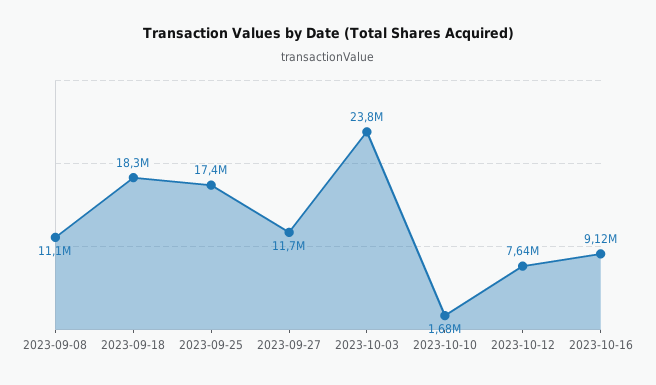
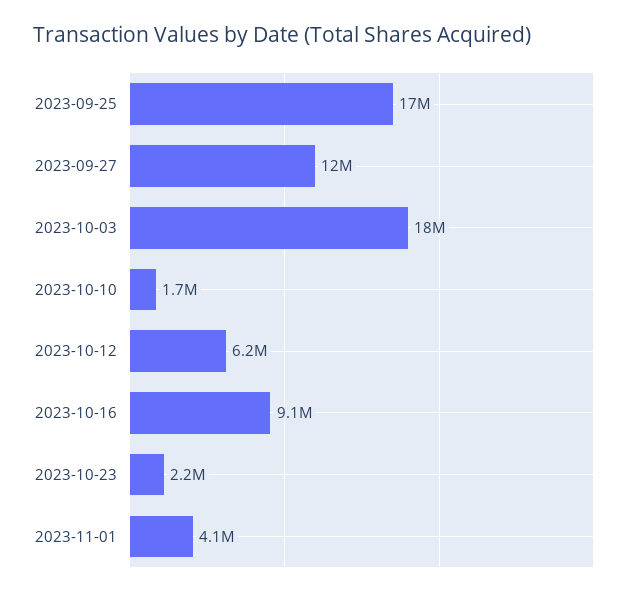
2023-09-08: 11100000 -> none
2023-09-18: 18300000 -> none
2023-10-03: 23800000 -> 18000000
2023-10-12: 7640000 -> 6200000
2023-10-23: none -> 2200000
2023-11-01: none -> 4100000

